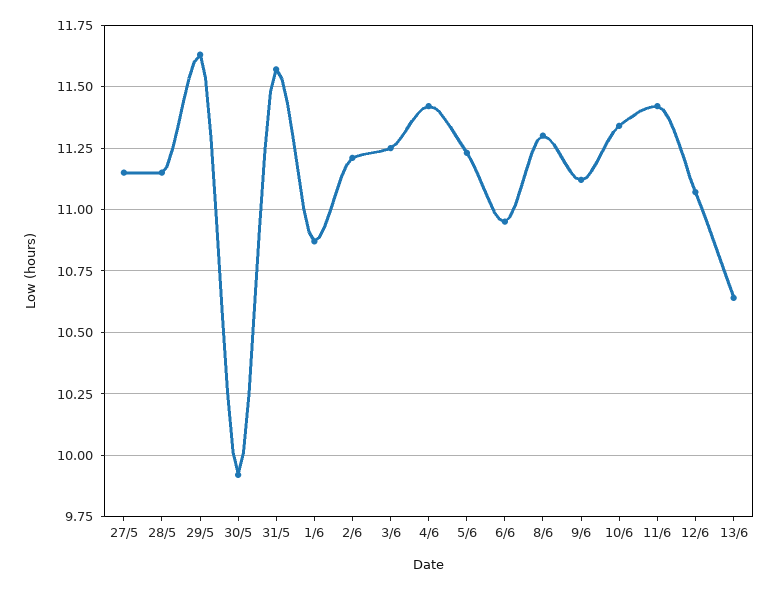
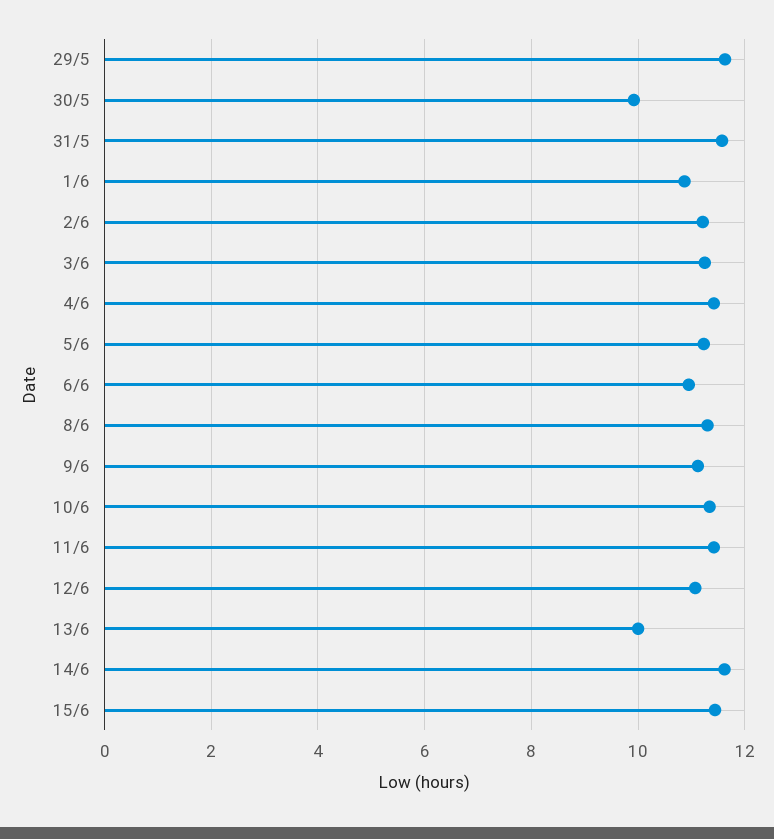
27/5: 11.15 -> none
28/5: 11.15 -> none
13/6: 10.65 -> 10
14/6: none -> 11.6
15/6: none -> 11.4

